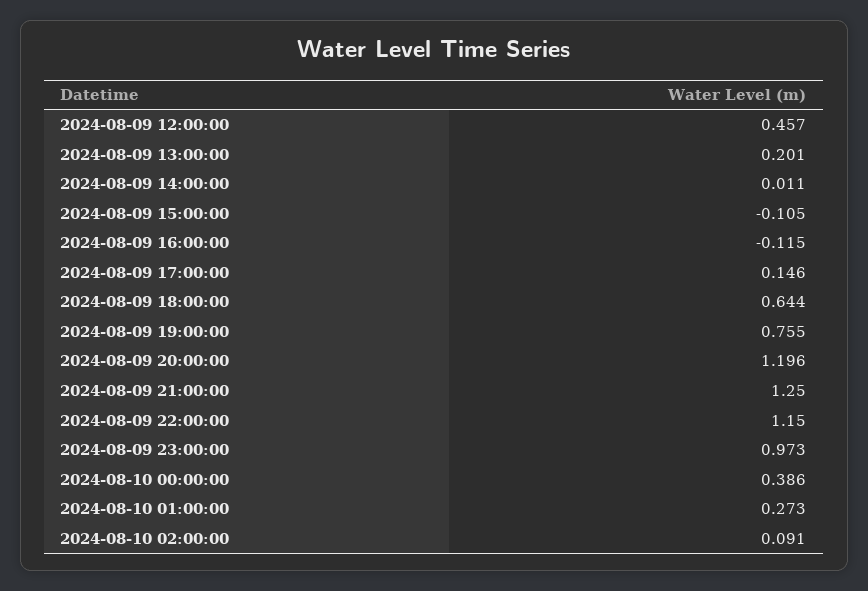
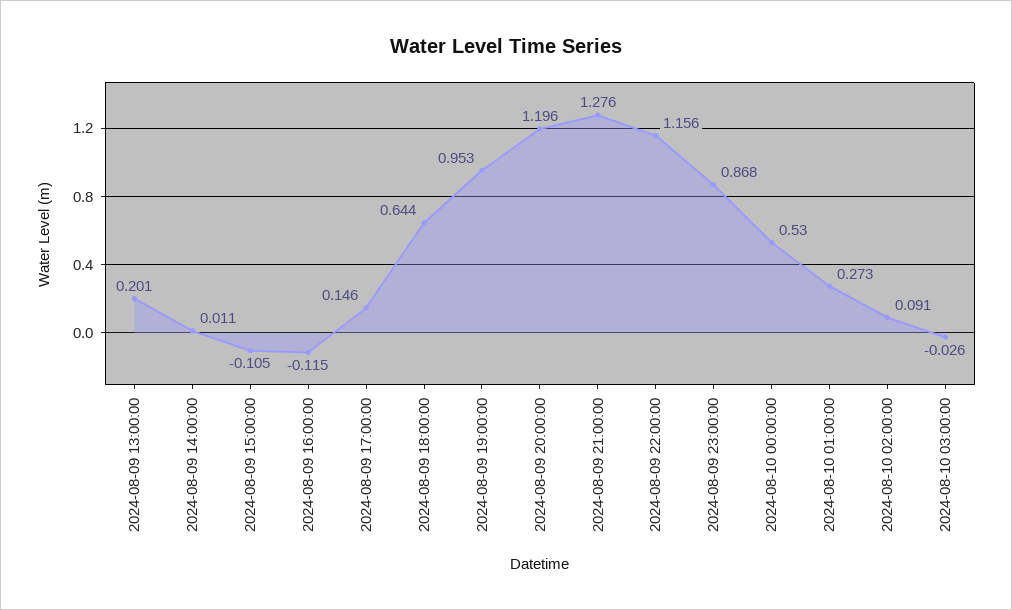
2024-08-09 12:00:00: 0.457 -> none
2024-08-09 19:00:00: 0.755 -> 0.953
2024-08-09 21:00:00: 1.25 -> 1.276
2024-08-09 22:00:00: 1.15 -> 1.156
2024-08-09 23:00:00: 0.973 -> 0.868
2024-08-10 00:00:00: 0.386 -> 0.53
2024-08-10 03:00:00: none -> -0.026

